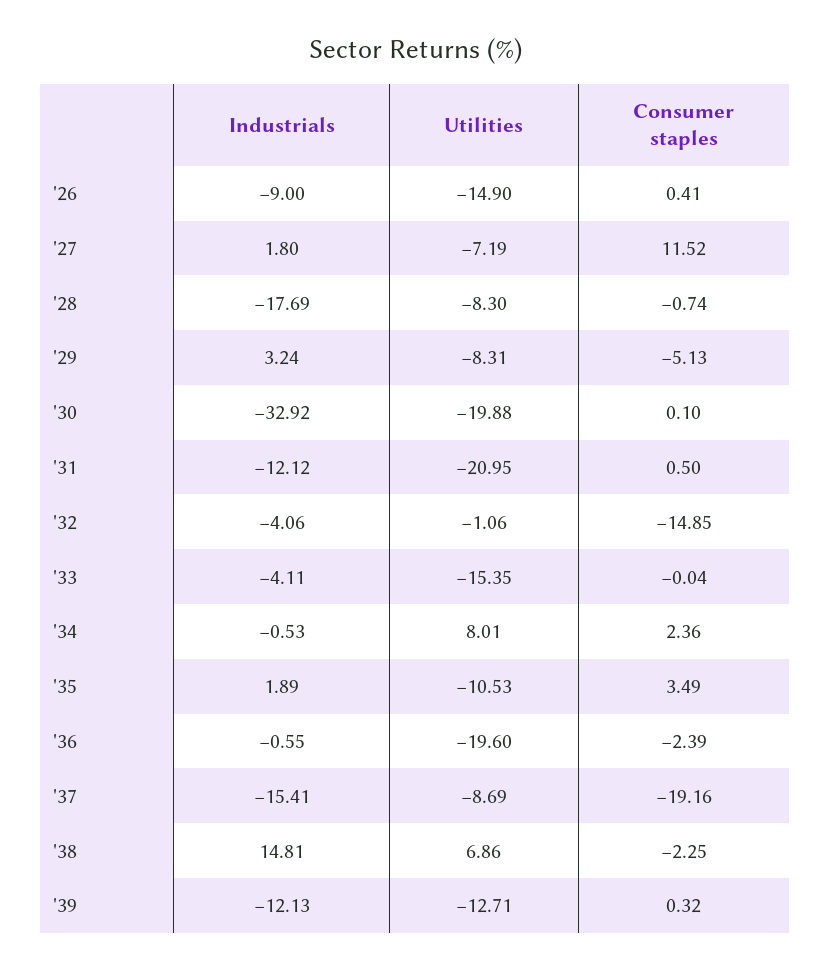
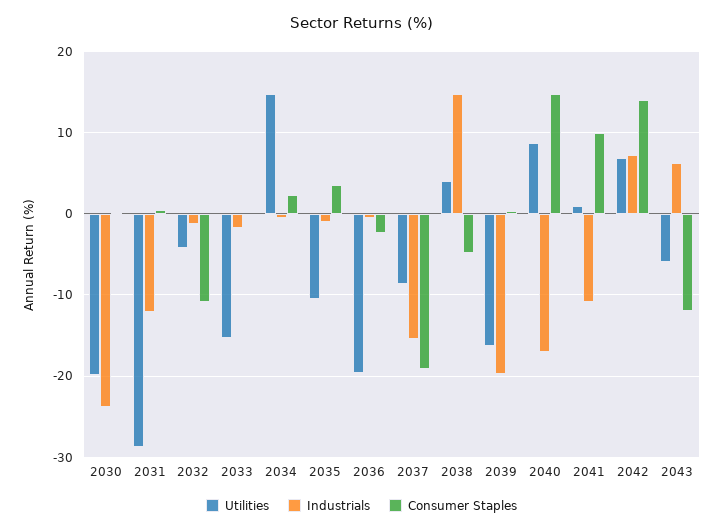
Industrials, '26: -9 -> none
Utilities, '26: -14.9 -> none
Consumer staples, '26: 0.41 -> none
Industrials, '27: 1.8 -> none
Utilities, '27: -7.19 -> none
Consumer staples, '27: 11.52 -> none
Industrials, '28: -17.69 -> none
Utilities, '28: -8.3 -> none
Consumer staples, '28: -0.74 -> none
Industrials, '29: 3.24 -> none
Utilities, '29: -8.31 -> none
Consumer staples, '29: -5.13 -> none
Industrials, '30: -32.92 -> -24
Utilities, '31: -20.95 -> -29
Industrials, '32: -4.06 -> -1
Utilities, '32: -1.06 -> -4
Consumer staples, '32: -14.85 -> -11
Industrials, '33: -4.11 -> -2
Utilities, '34: 8.01 -> 15
Industrials, '35: 1.89 -> -1
Utilities, '38: 6.86 -> 4
Consumer staples, '38: -2.25 -> -5
Industrials, '39: -12.13 -> -20
Utilities, '39: -12.71 -> -16
Utilities, 2040: none -> 9
Industrials, 2040: none -> -17
Consumer staples, 2040: none -> 15
Utilities, 2041: none -> 1
Industrials, 2041: none -> -11
Consumer staples, 2041: none -> 10
Utilities, 2042: none -> 7
Industrials, 2042: none -> 7
Consumer staples, 2042: none -> 14
Utilities, 2043: none -> -6
Industrials, 2043: none -> 6
Consumer staples, 2043: none -> -12

